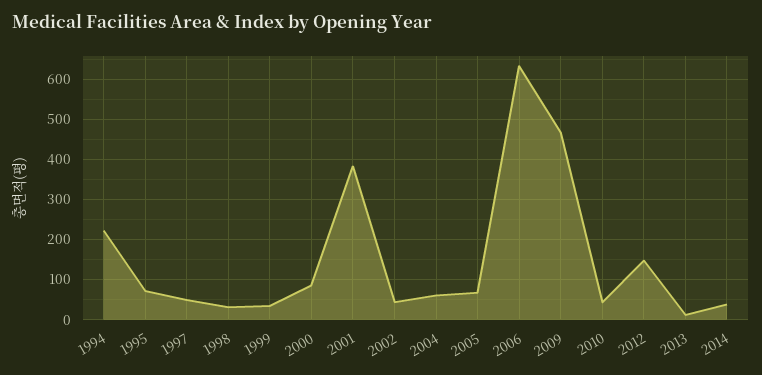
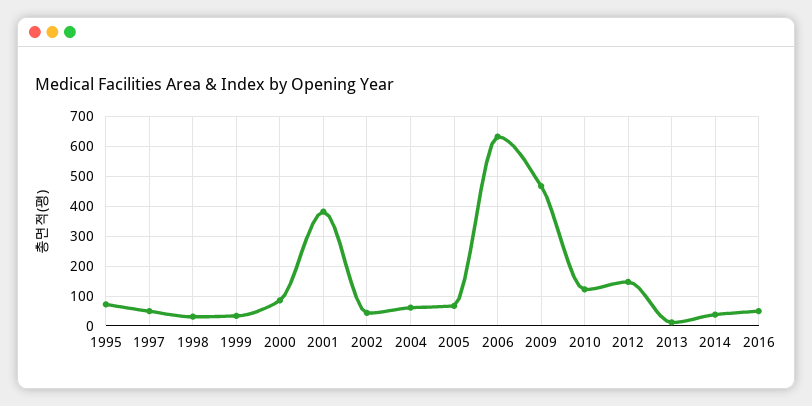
1994: 220 -> none
2010: 40 -> 125
2016: none -> 50

